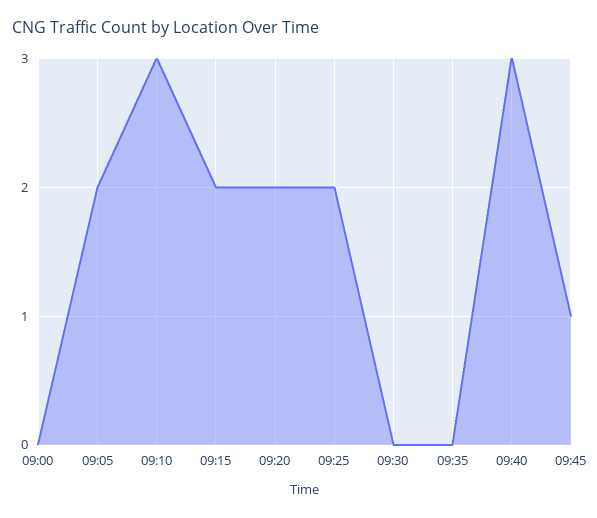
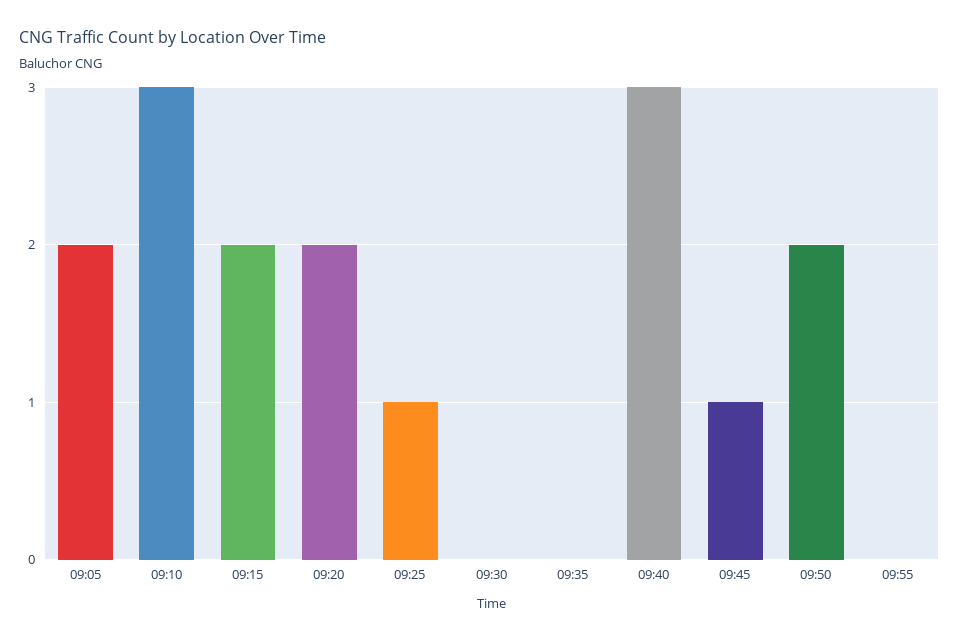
09:00: 0 -> none
09:25: 2 -> 1
09:50: none -> 2
09:55: none -> 0

